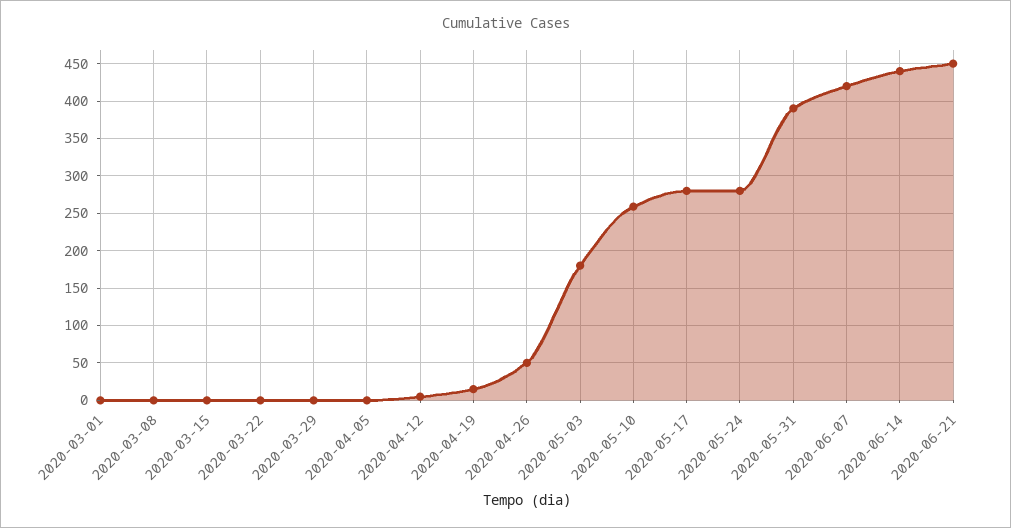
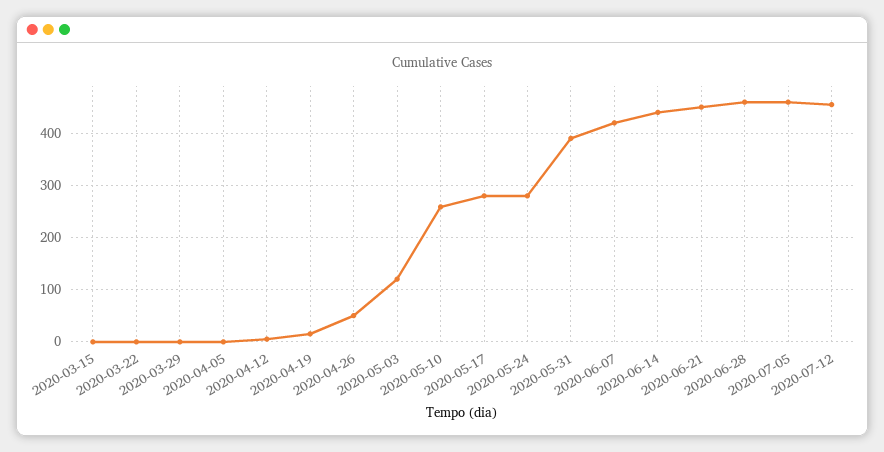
2020-03-01: 0 -> none
2020-03-08: 0 -> none
2020-05-03: 180 -> 120
2020-06-28: none -> 460
2020-07-05: none -> 460
2020-07-12: none -> 460

